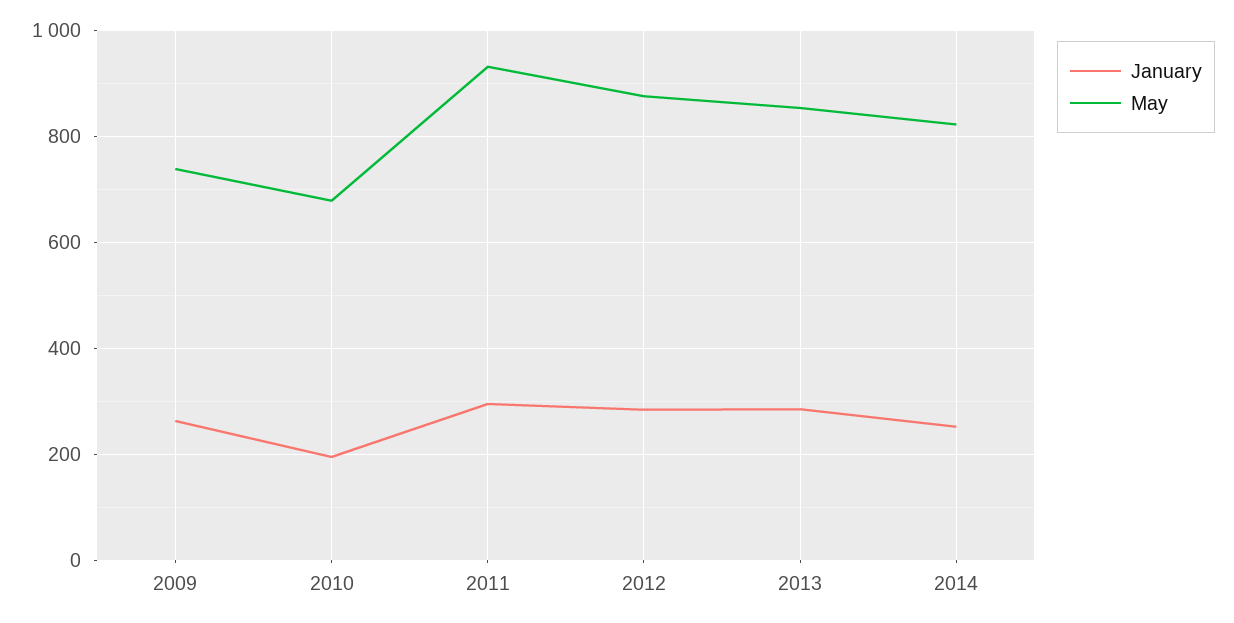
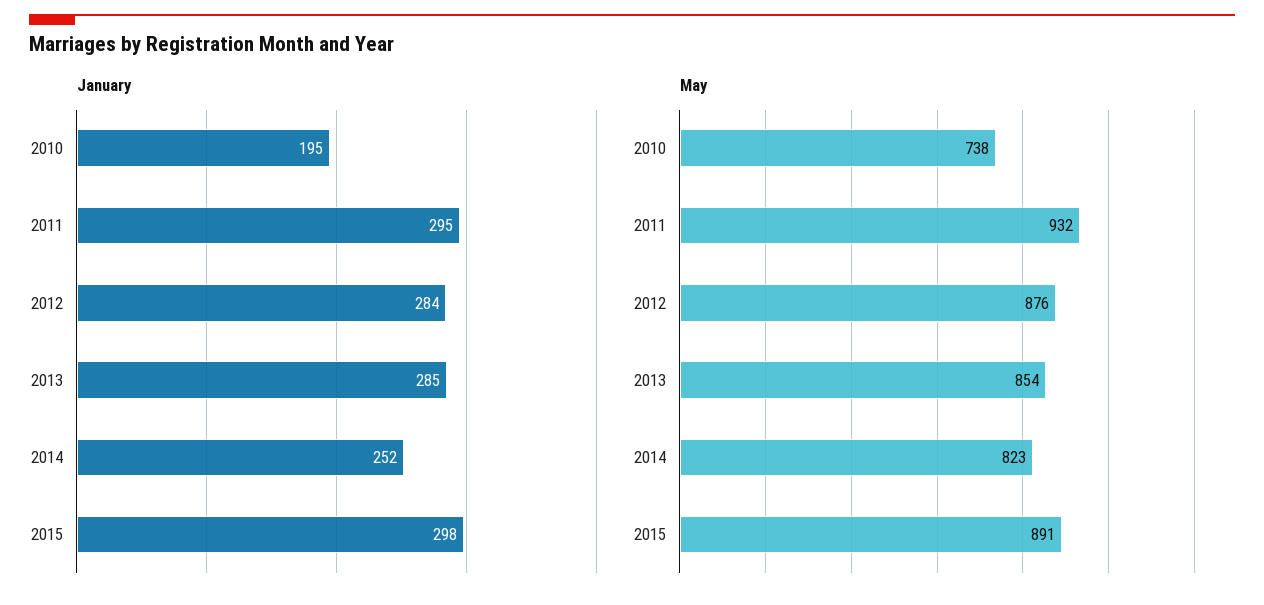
January, 2009: 260 -> none
May, 2009: 740 -> none
May, 2010: 680 -> 738
January, 2015: none -> 298
May, 2015: none -> 891

